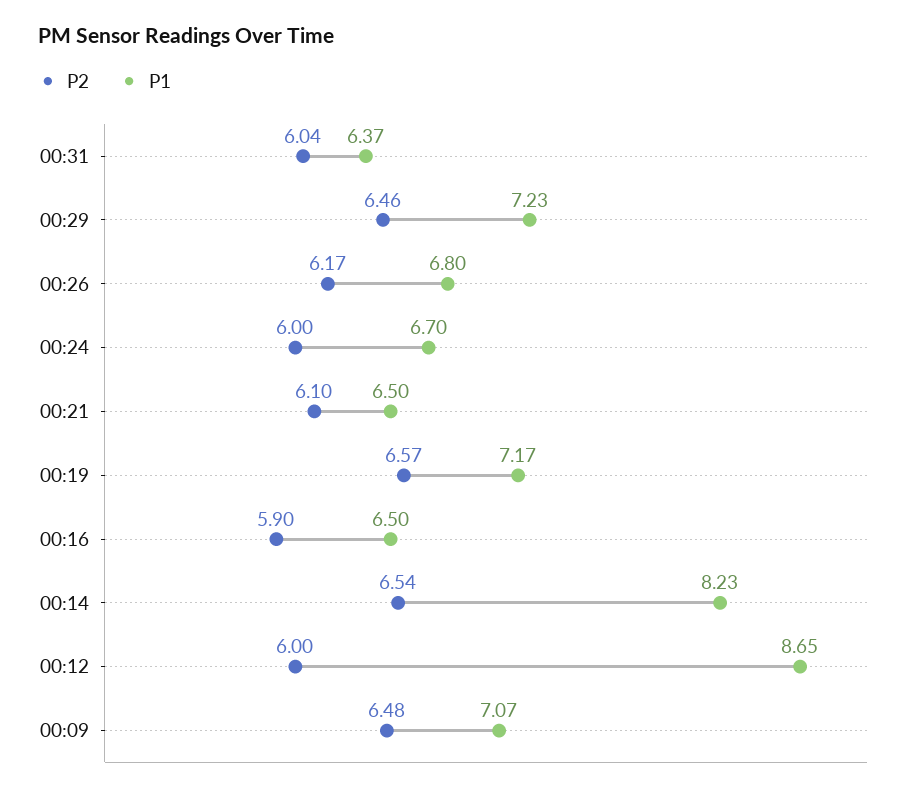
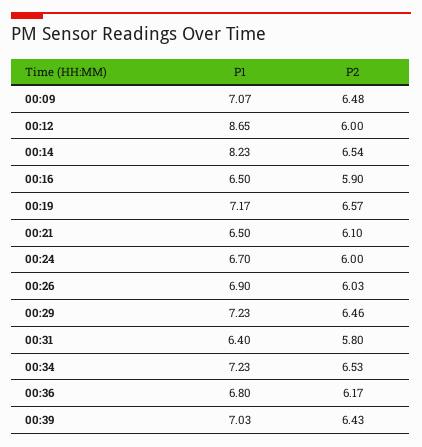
P2, 00:31: 6.04 -> 5.8
P1, 00:31: 6.37 -> 6.4
P2, 00:26: 6.17 -> 6.03
P1, 00:26: 6.8 -> 6.9
P1, 00:34: none -> 7.23
P2, 00:34: none -> 6.53
P1, 00:36: none -> 6.8
P2, 00:36: none -> 6.17
P1, 00:39: none -> 7.03
P2, 00:39: none -> 6.43

